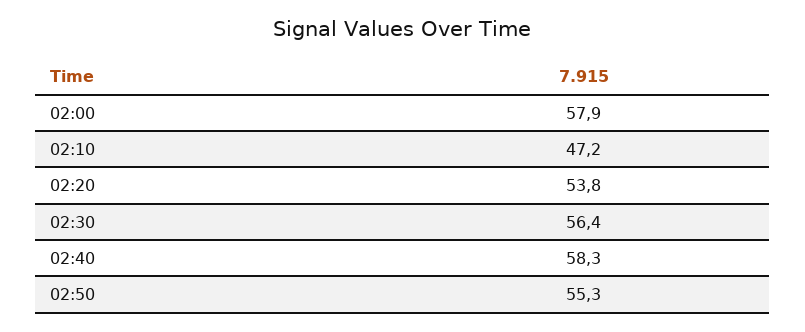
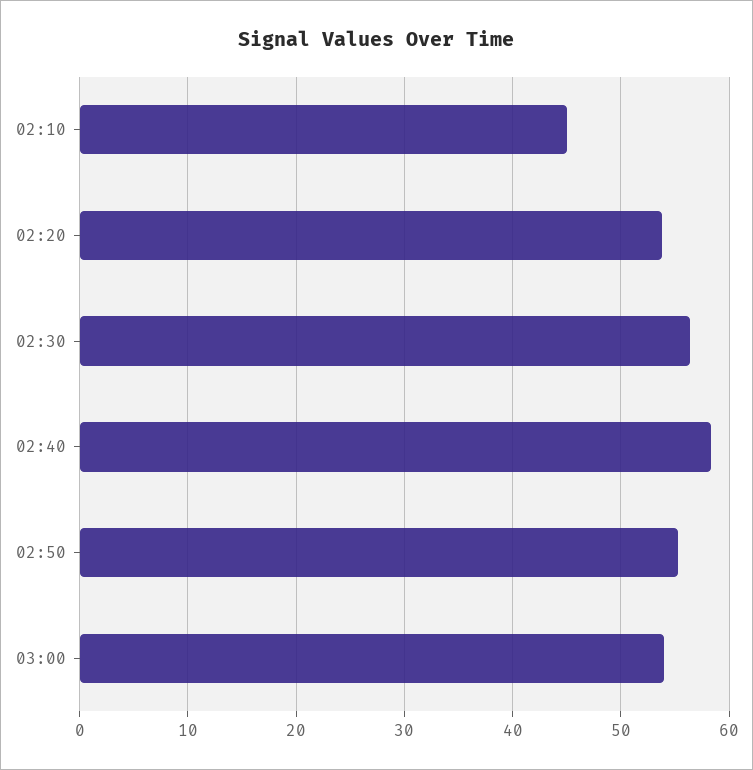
02:00: 57.9 -> none
02:10: 47.2 -> 45
03:00: none -> 54

